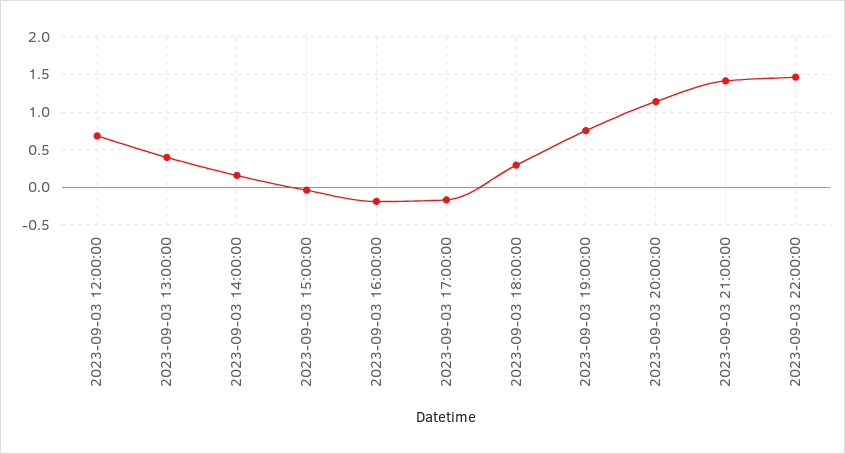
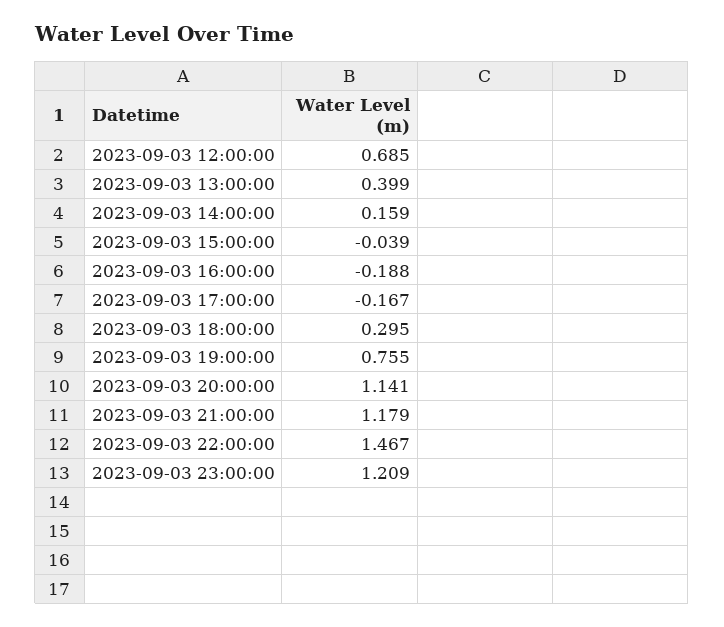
2023-09-03 21:00:00: 1.4 -> 1.179
2023-09-03 23:00:00: none -> 1.209

